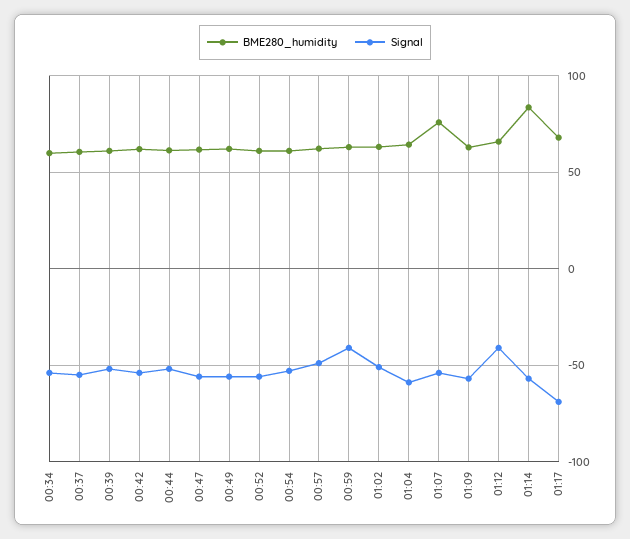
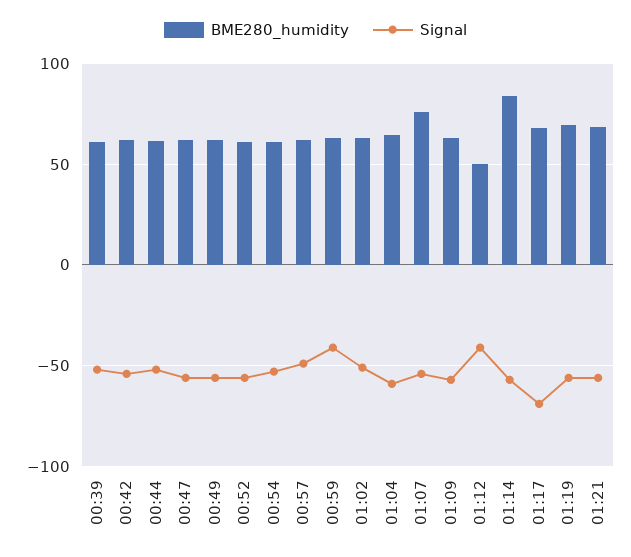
BME280_humidity, 00:34: 60 -> none
Signal, 00:34: -55 -> none
BME280_humidity, 00:37: 60 -> none
Signal, 00:37: -55 -> none
BME280_humidity, 01:12: 65 -> 50
BME280_humidity, 01:19: none -> 70
Signal, 01:19: none -> -55
BME280_humidity, 01:21: none -> 70
Signal, 01:21: none -> -55

